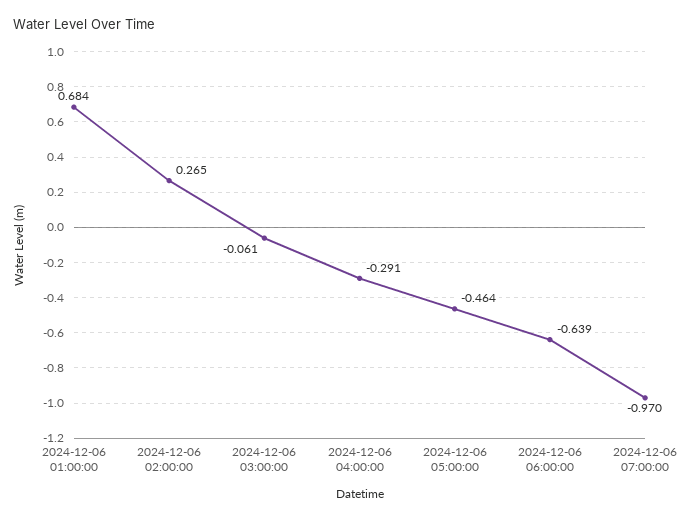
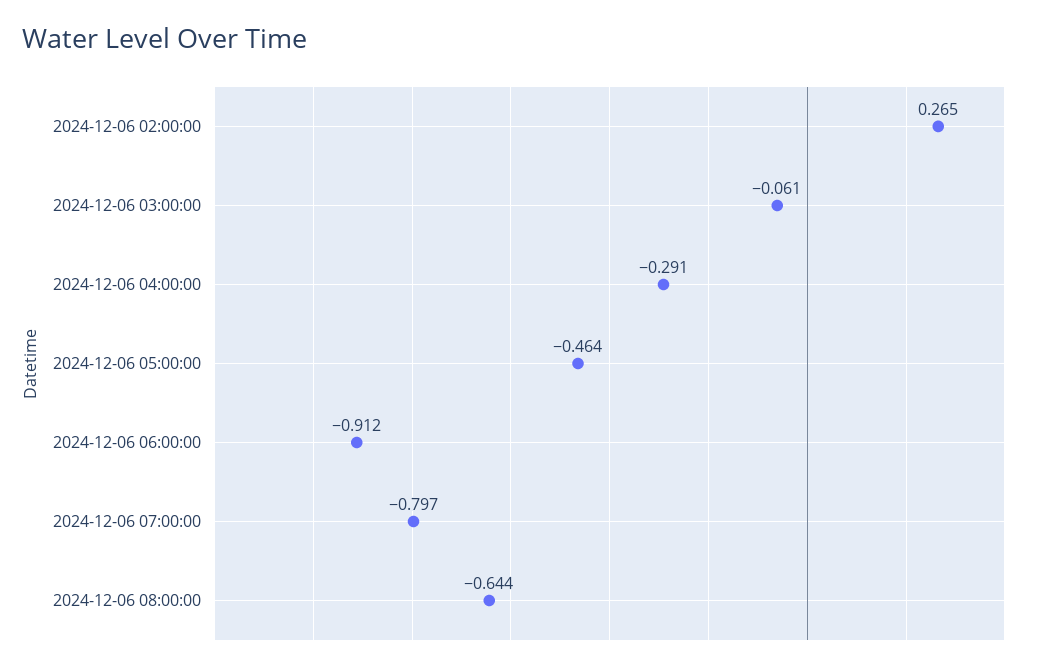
2024-12-06 01:00:00: 0.684 -> none
2024-12-06 06:00:00: -0.639 -> -0.912
2024-12-06 07:00:00: -0.97 -> -0.797
2024-12-06 08:00:00: none -> -0.644

